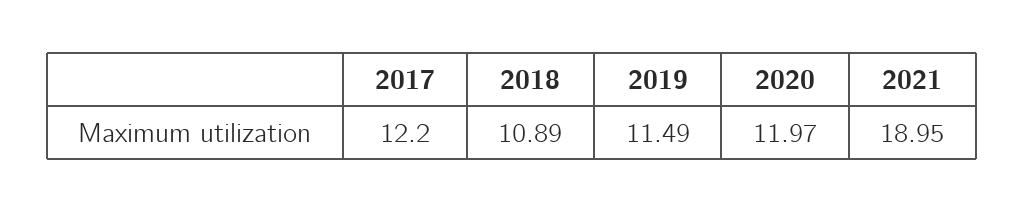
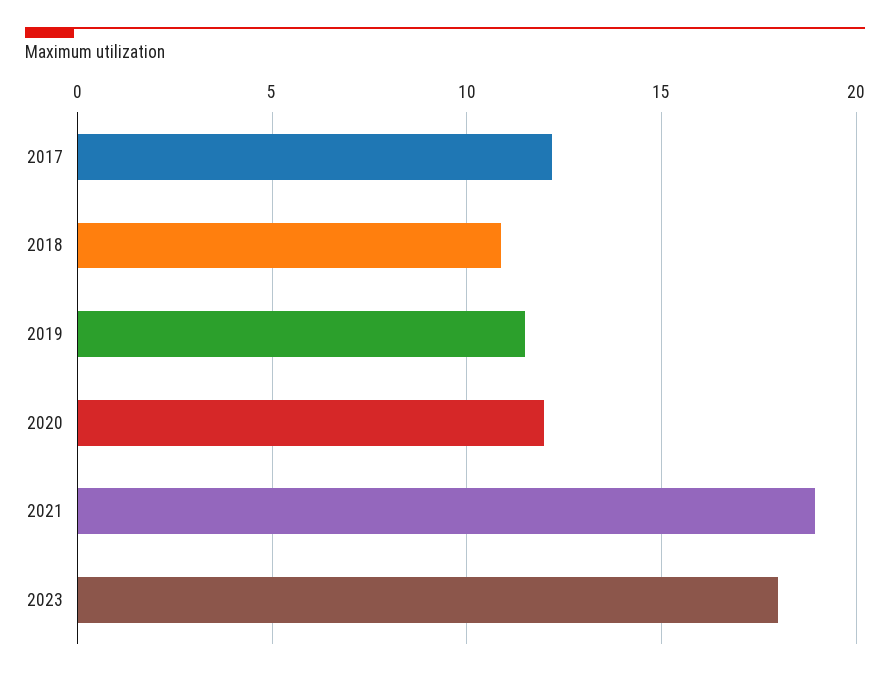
2023: none -> 18

